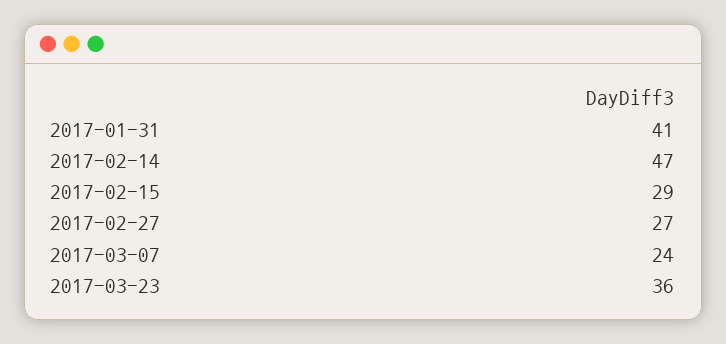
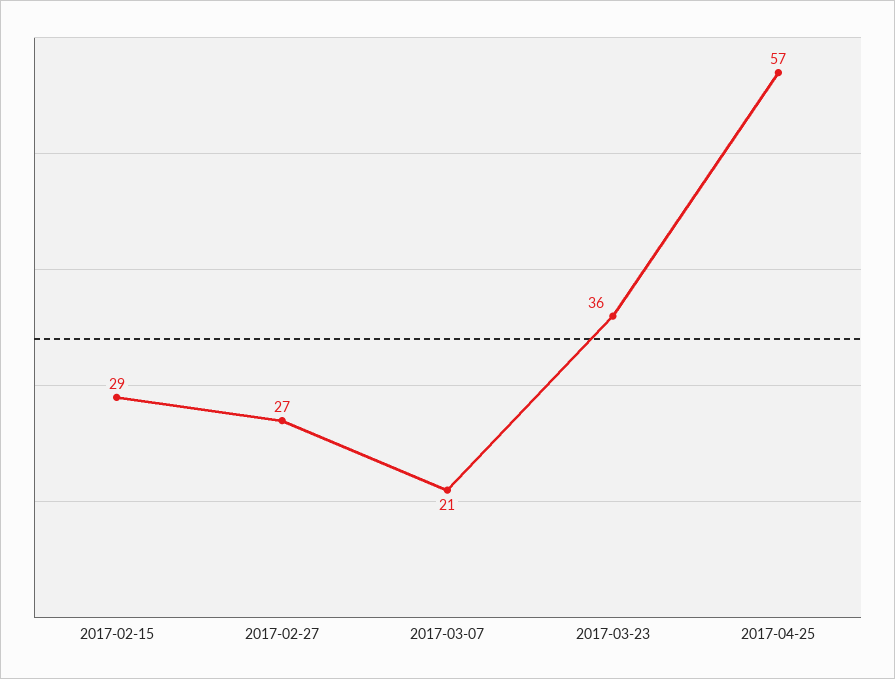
2017-01-31: 41 -> none
2017-02-14: 47 -> none
2017-03-07: 24 -> 21
2017-04-25: none -> 57

